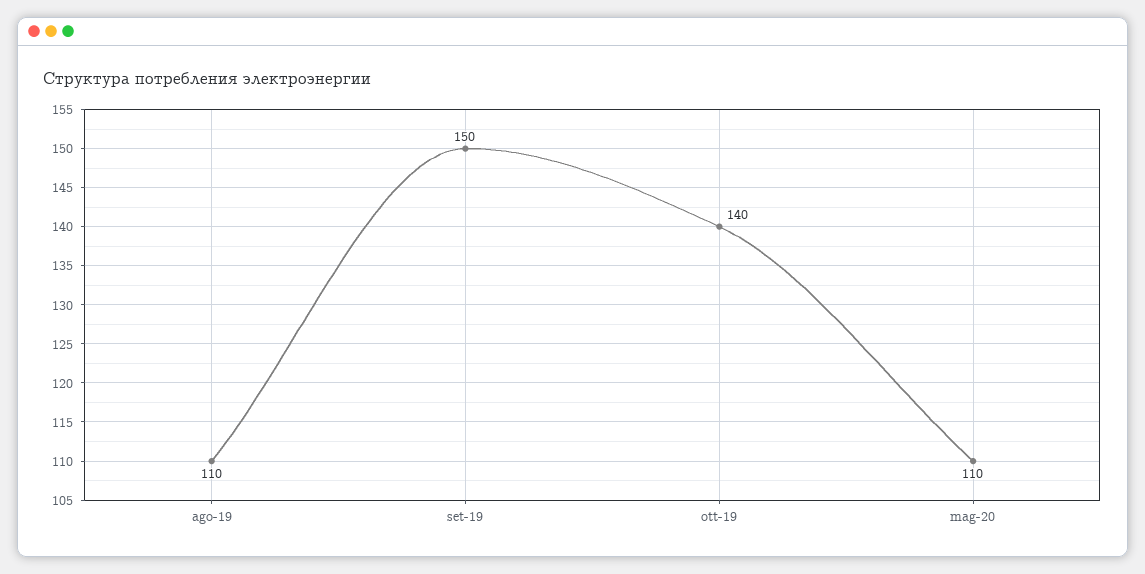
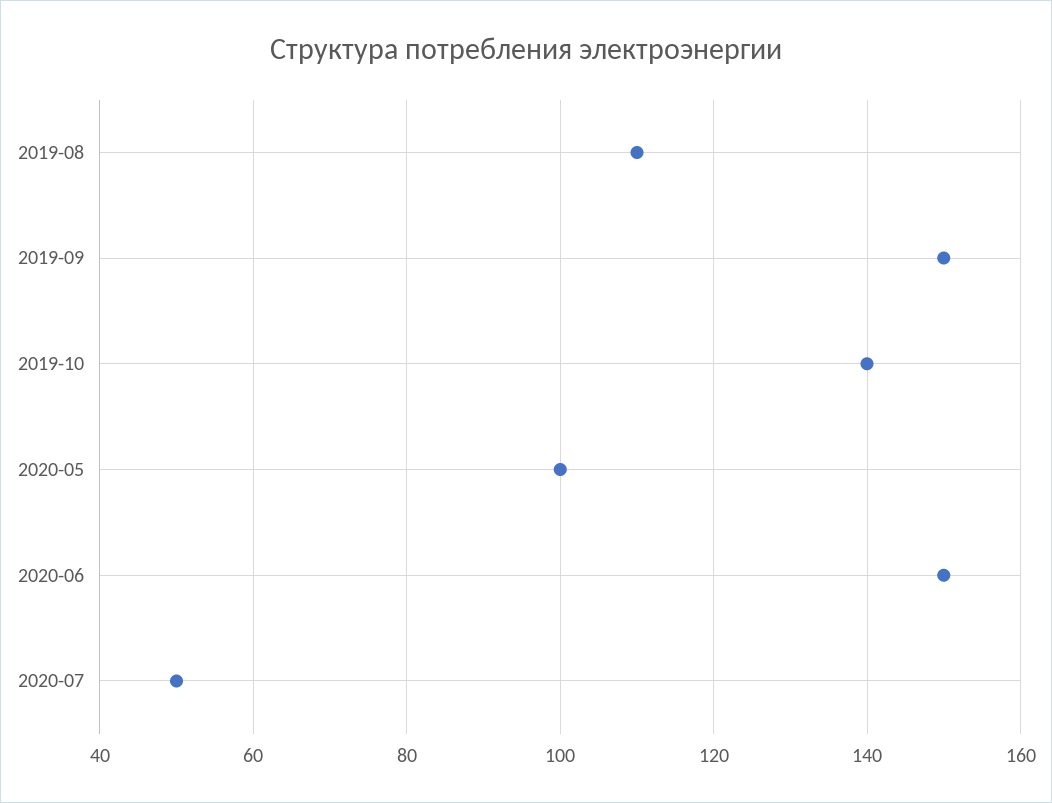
mag-20: 110 -> 100
2020-06: none -> 150
2020-07: none -> 50

